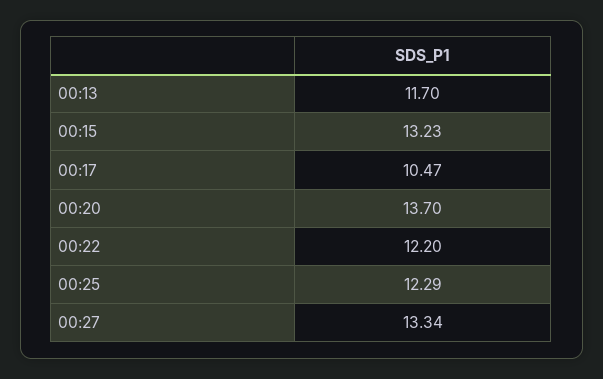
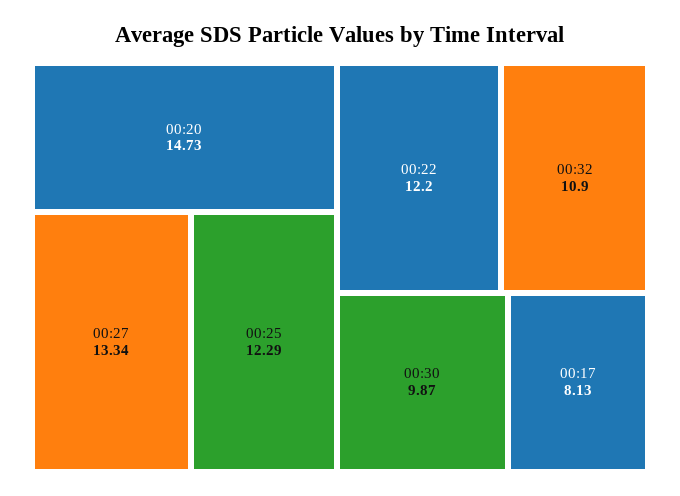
00:13: 11.7 -> none
00:15: 13.23 -> none
00:17: 10.47 -> 8.13
00:20: 13.7 -> 14.73
00:32: none -> 10.9
00:30: none -> 9.87

